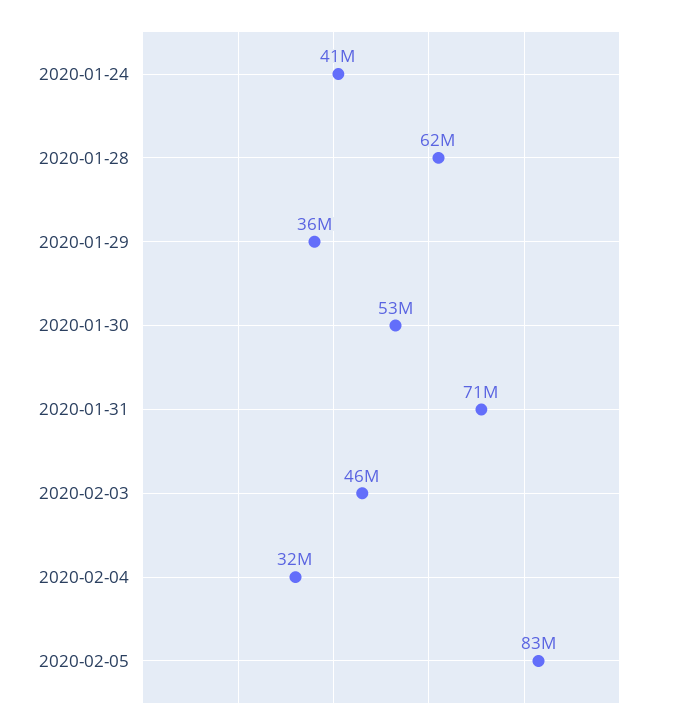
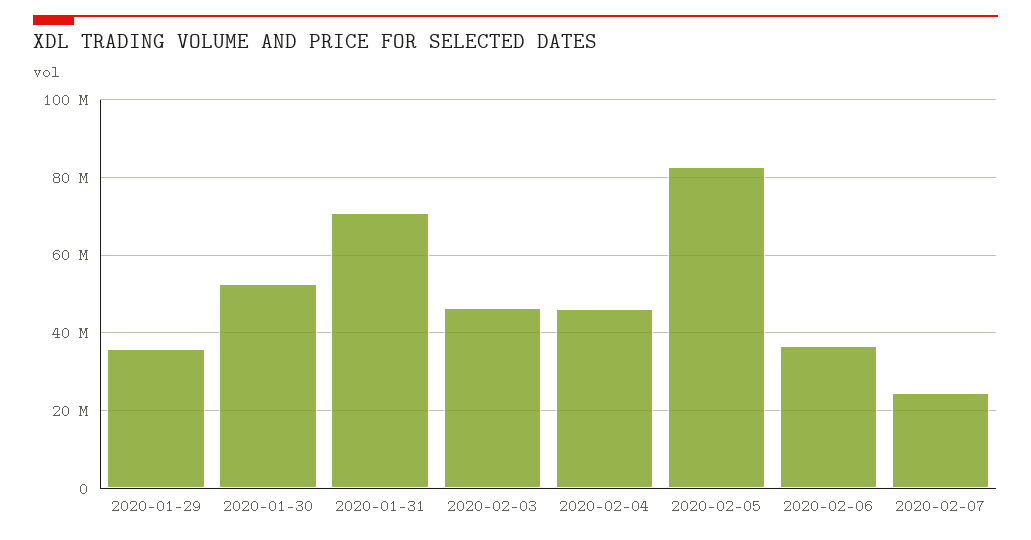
2020-01-24: 41000000 -> none
2020-01-28: 62000000 -> none
2020-02-04: 32000000 -> 46000000
2020-02-06: none -> 36000000
2020-02-07: none -> 24000000

